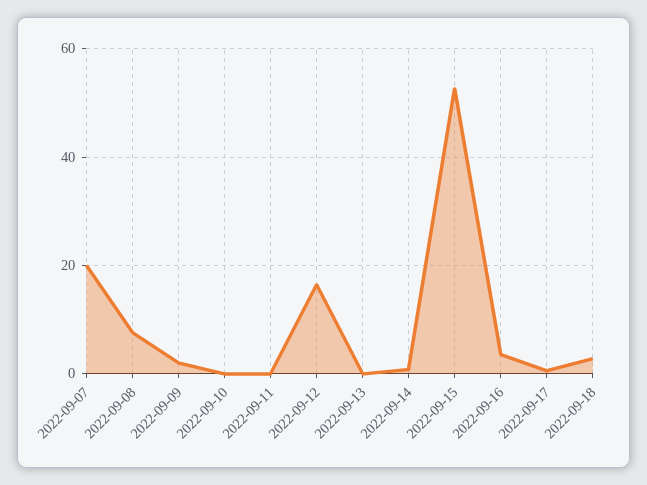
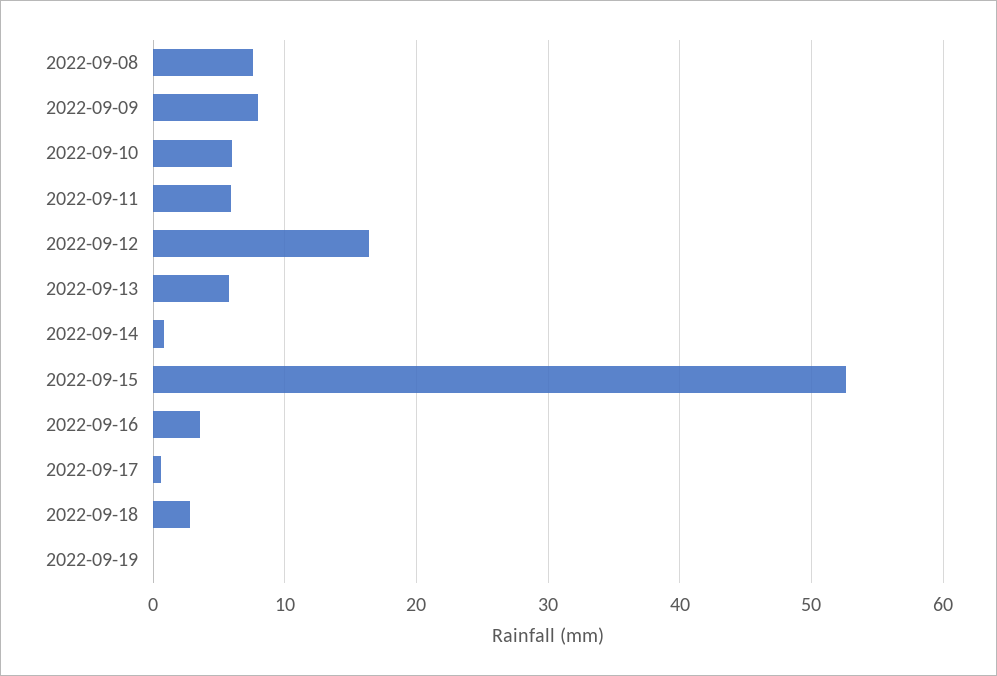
2022-09-07: 20 -> none
2022-09-09: 2 -> 8
2022-09-10: 0 -> 6
2022-09-11: 0 -> 6
2022-09-13: 0 -> 6
2022-09-19: none -> 0

